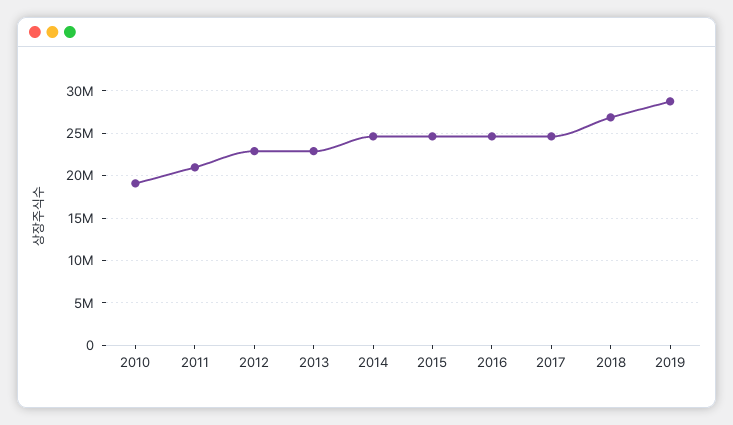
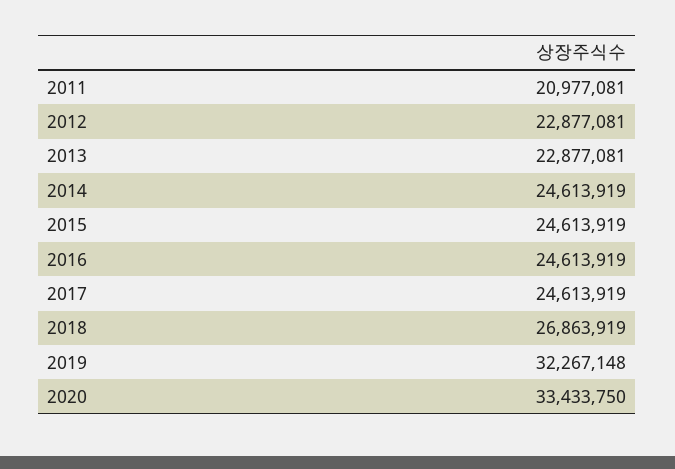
2010: 19000000 -> none
2019: 29000000 -> 32267148
2020: none -> 33433750

